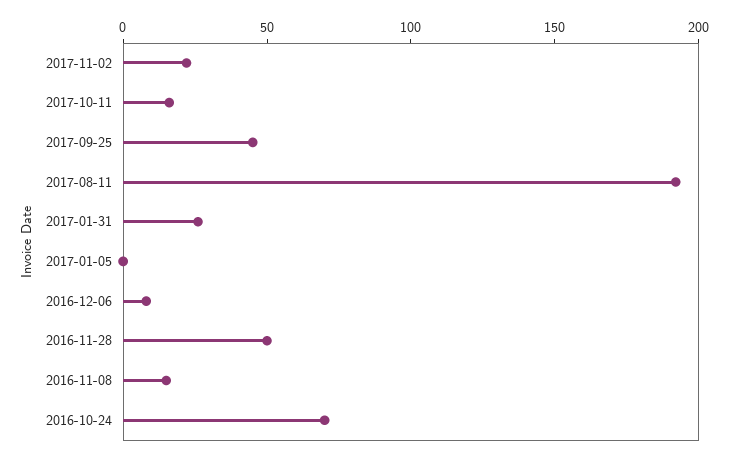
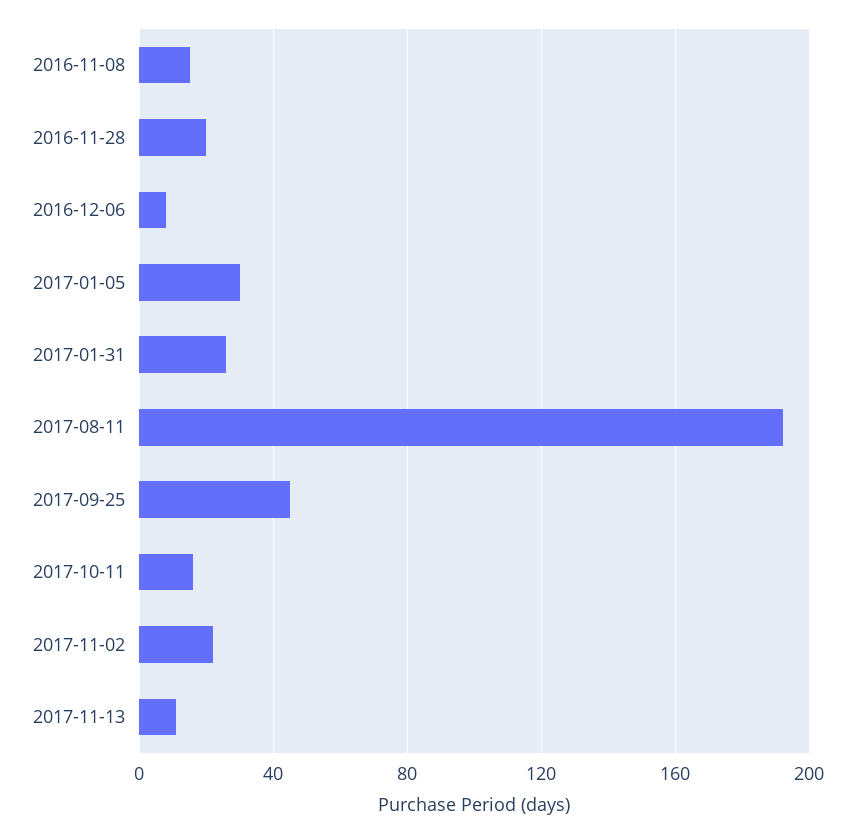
2017-01-05: 0 -> 30
2016-11-28: 50 -> 20
2016-10-24: 70 -> none
2017-11-13: none -> 10

